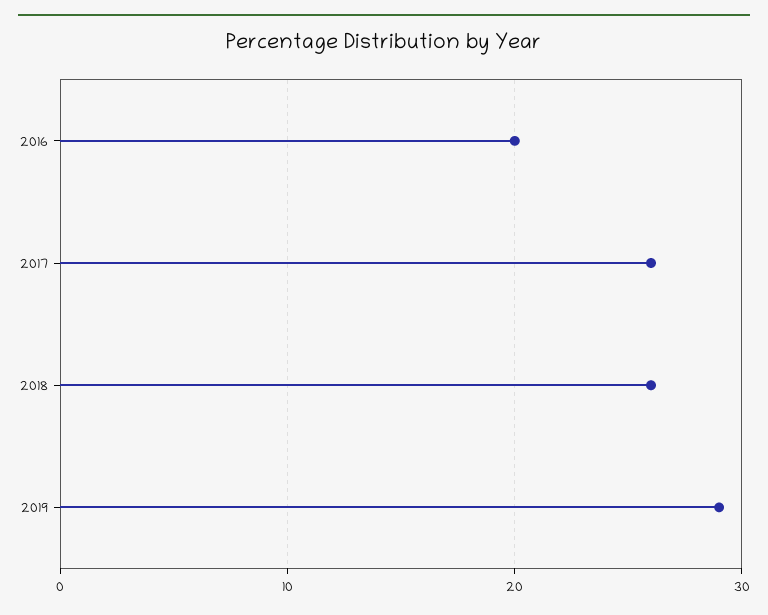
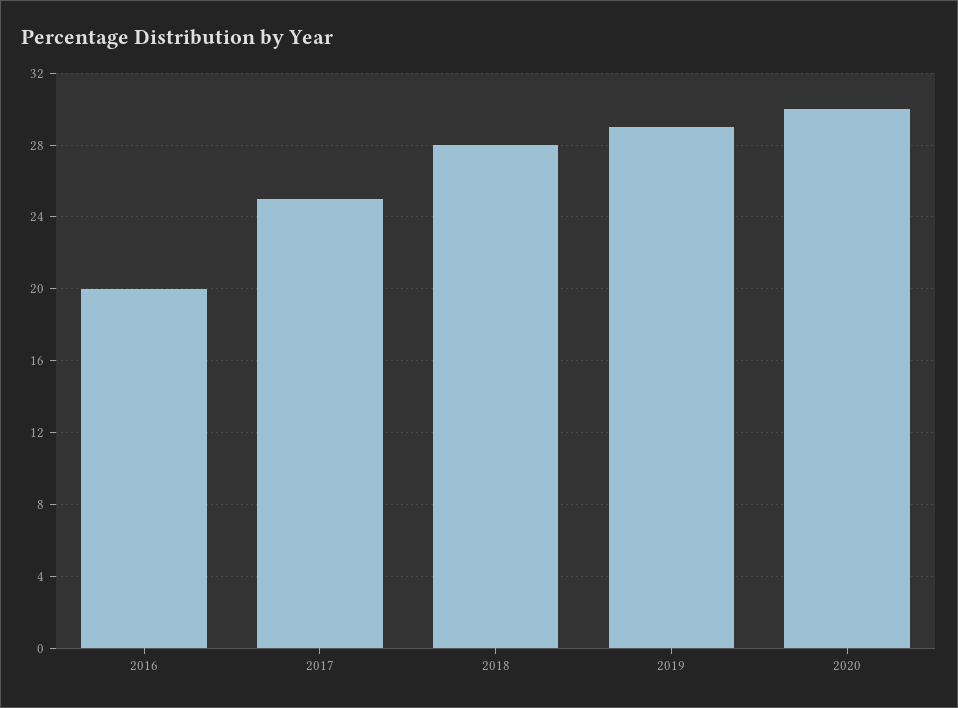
2017: 26 -> 25
2018: 26 -> 28
2020: none -> 30

